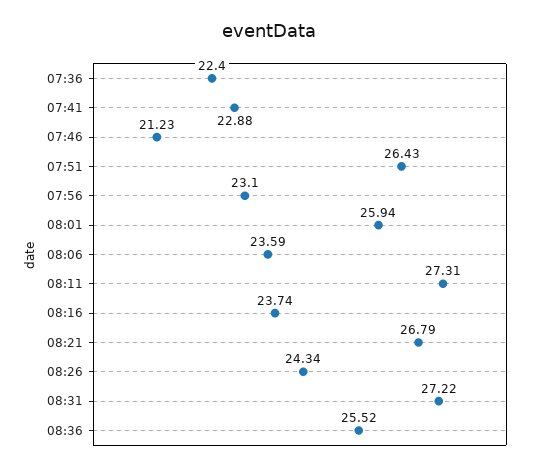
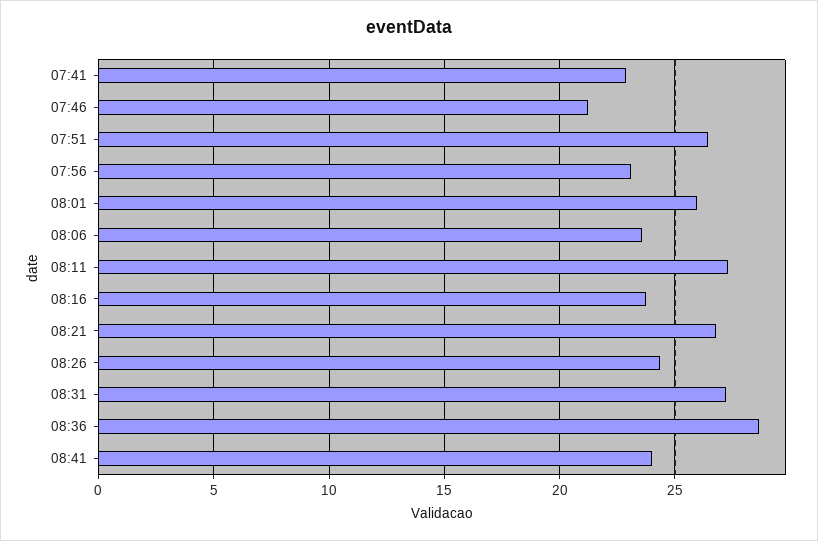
07:36: 22.4 -> none
08:36: 25.52 -> 28.5
08:41: none -> 24

